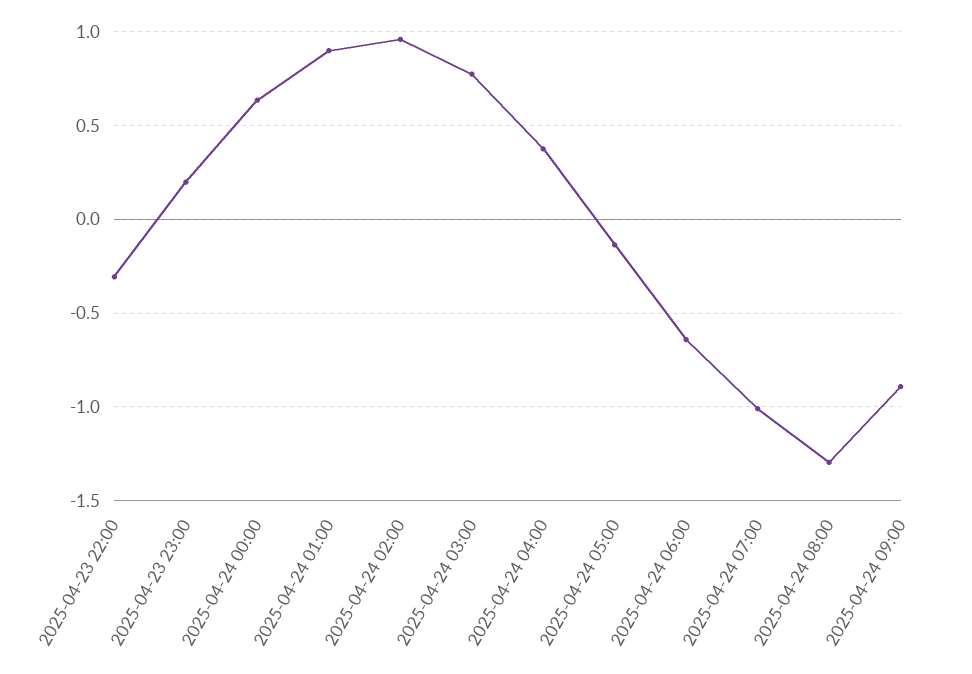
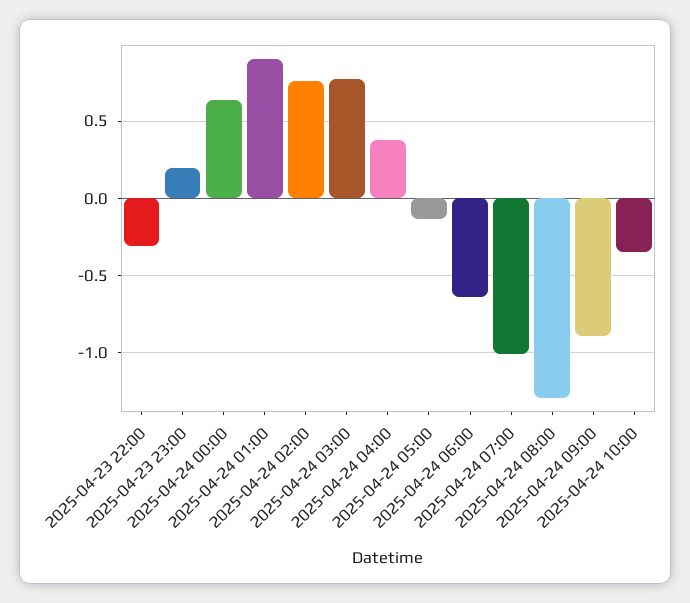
2025-04-24 02:00: 0.95 -> 0.75
2025-04-24 10:00: none -> -0.35

